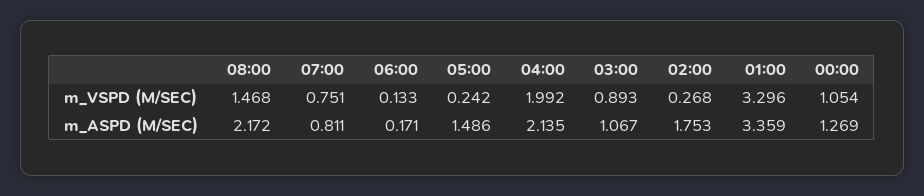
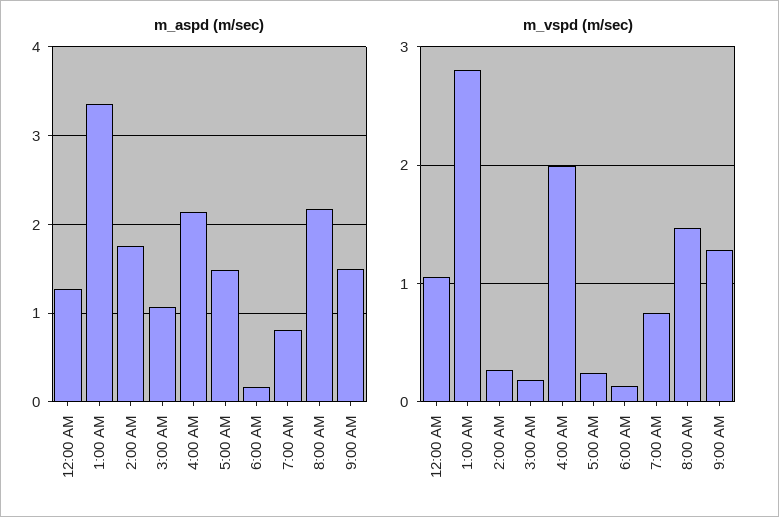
m_VSPD (M/SEC), 03:00: 0.893 -> 0.2
m_VSPD (M/SEC), 01:00: 3.296 -> 2.8
m_ASPD (M/SEC), 9:00 AM: none -> 1.5
m_VSPD (M/SEC), 9:00 AM: none -> 1.3

